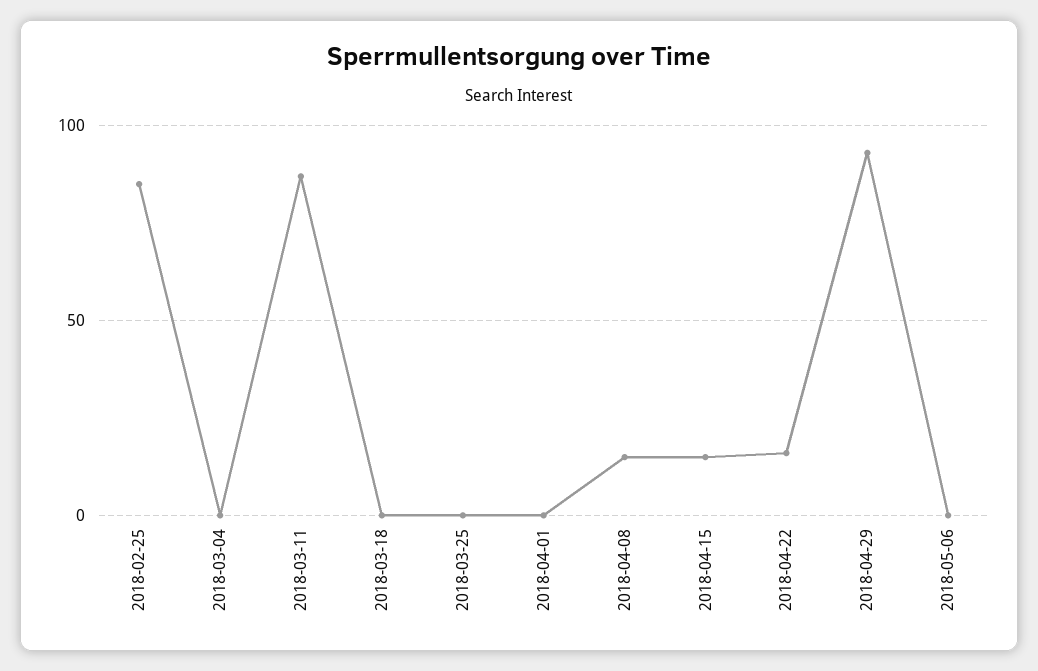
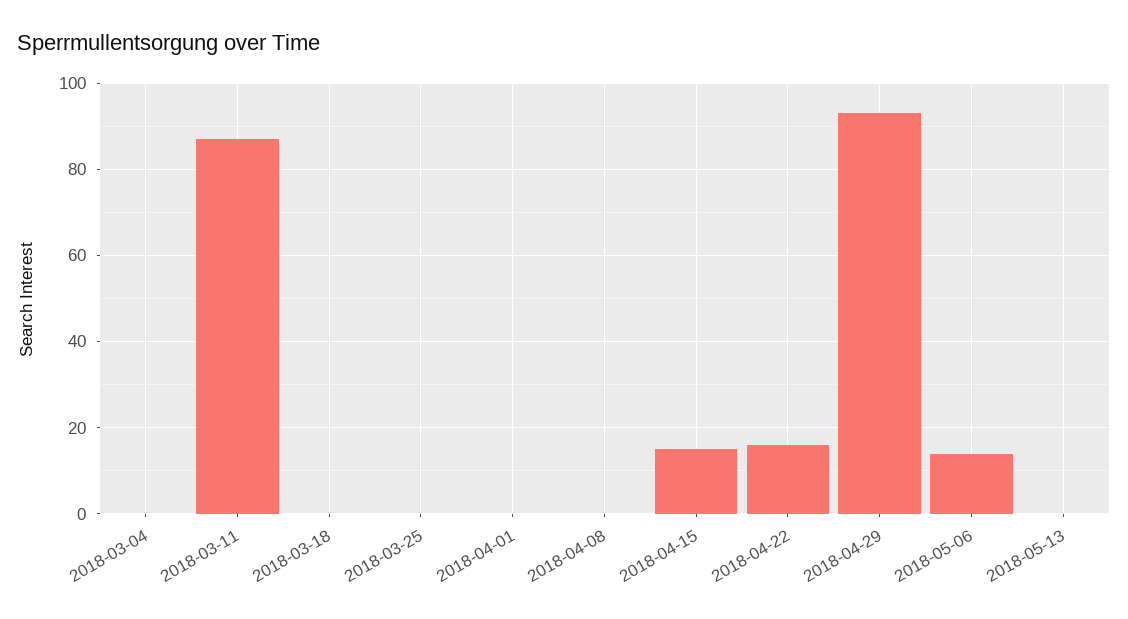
2018-02-25: 85 -> none
2018-04-08: 15 -> 0
2018-05-06: 0 -> 15
2018-05-13: none -> 0

